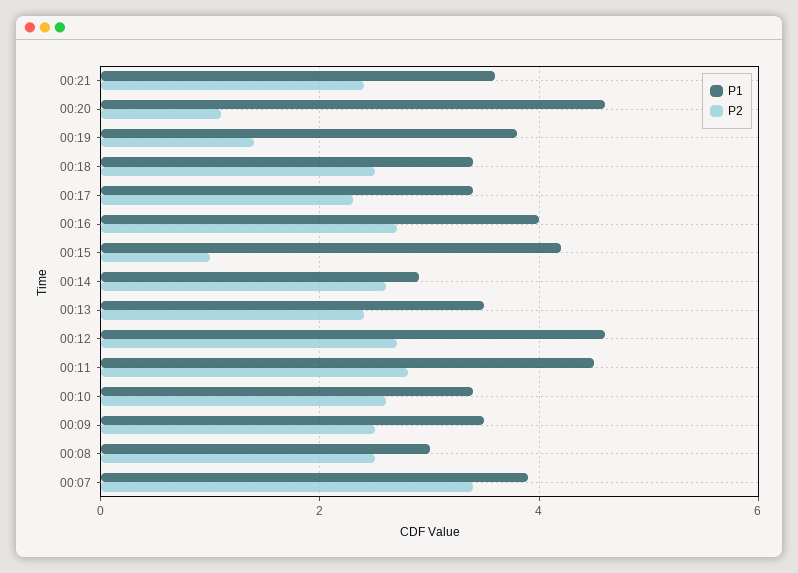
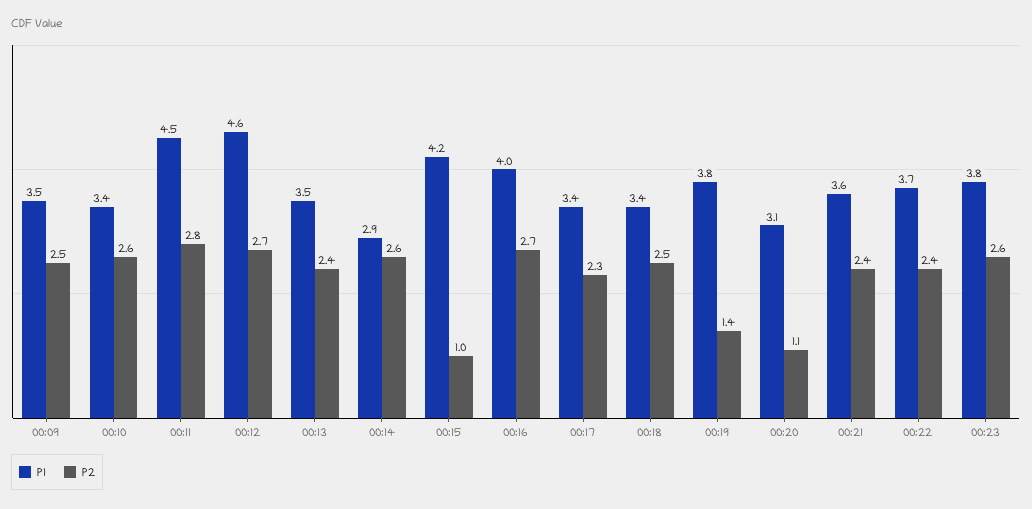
P1, 00:20: 4.5 -> 3.1
P1, 00:08: 3 -> none
P2, 00:08: 2.5 -> none
P1, 00:07: 4 -> none
P2, 00:07: 3.5 -> none
P1, 00:22: none -> 3.7
P2, 00:22: none -> 2.4
P1, 00:23: none -> 3.8
P2, 00:23: none -> 2.6

